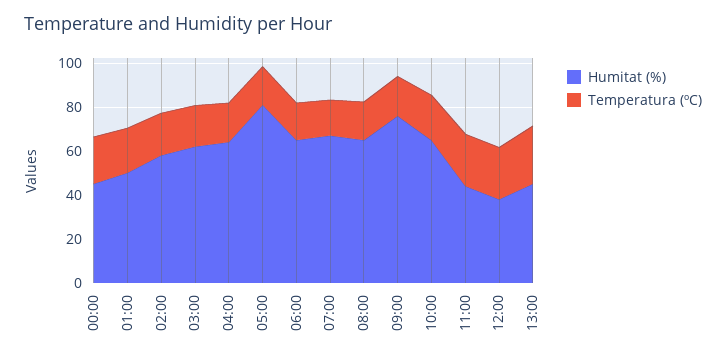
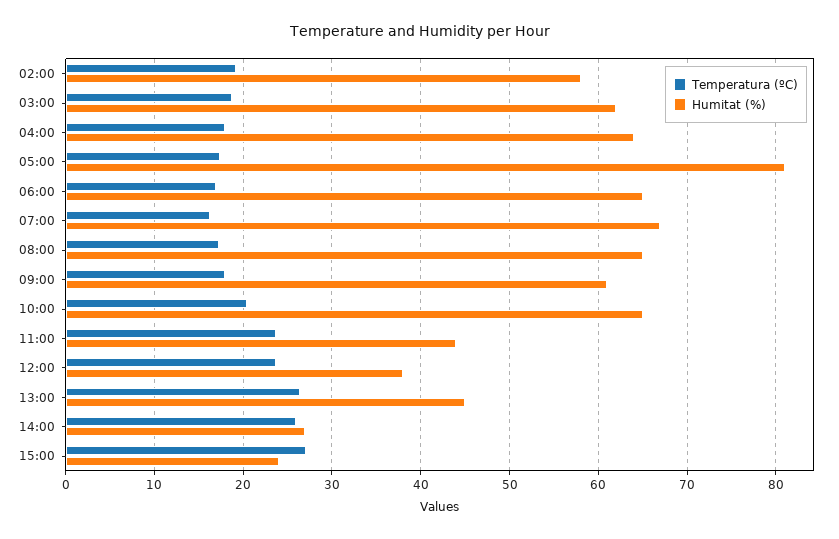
Humitat (%), 00:00: 45 -> none
Temperatura (ºC), 00:00: 20 -> none
Humitat (%), 01:00: 50 -> none
Temperatura (ºC), 01:00: 20 -> none
Humitat (%), 09:00: 75 -> 61
Temperatura (ºC), 14:00: none -> 26
Humitat (%), 14:00: none -> 27
Temperatura (ºC), 15:00: none -> 27
Humitat (%), 15:00: none -> 24

